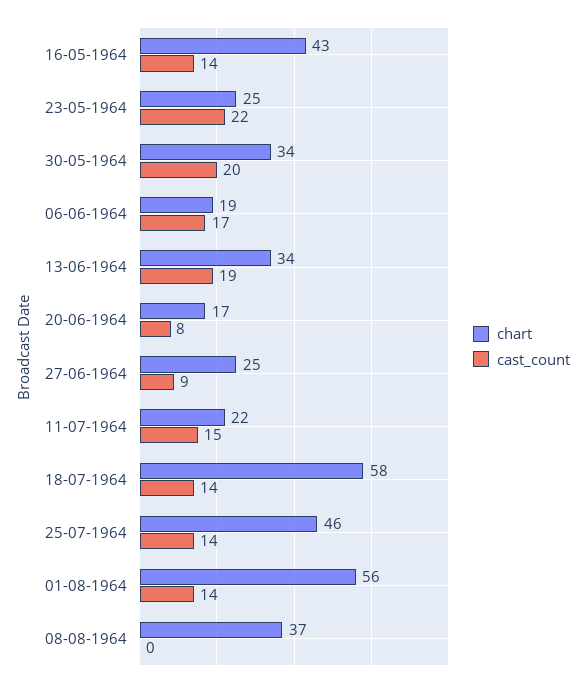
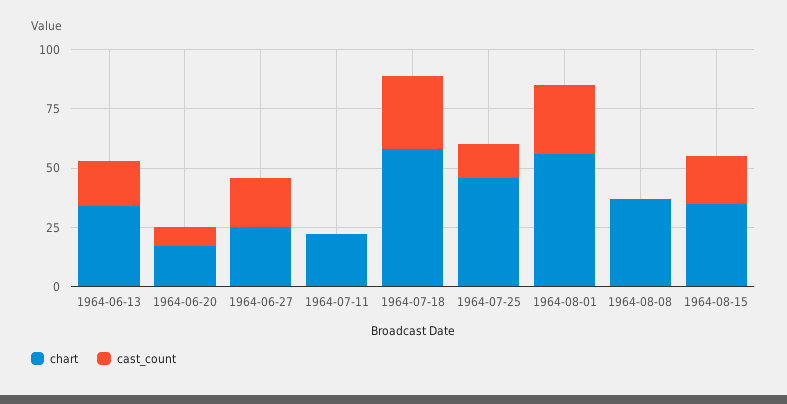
chart, 16-05-1964: 43 -> none
cast_count, 16-05-1964: 14 -> none
chart, 23-05-1964: 25 -> none
cast_count, 23-05-1964: 22 -> none
chart, 30-05-1964: 34 -> none
cast_count, 30-05-1964: 20 -> none
chart, 06-06-1964: 19 -> none
cast_count, 06-06-1964: 17 -> none
cast_count, 27-06-1964: 9 -> 20
cast_count, 11-07-1964: 15 -> 0
cast_count, 18-07-1964: 14 -> 30
cast_count, 01-08-1964: 14 -> 30
chart, 1964-08-15: none -> 35
cast_count, 1964-08-15: none -> 20

